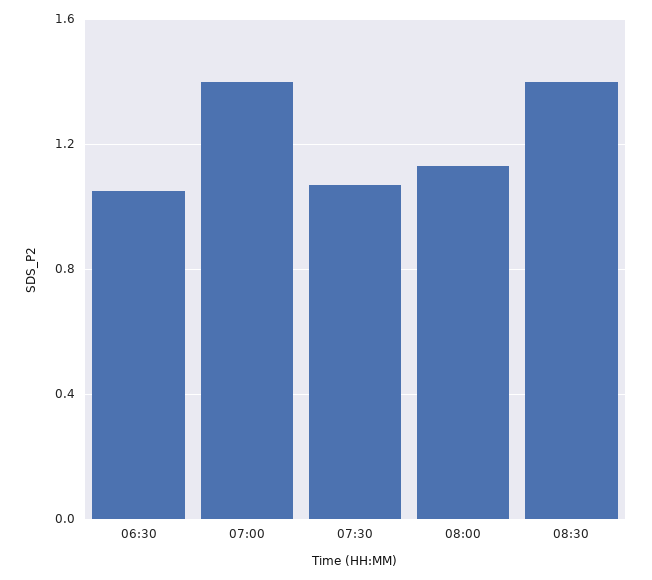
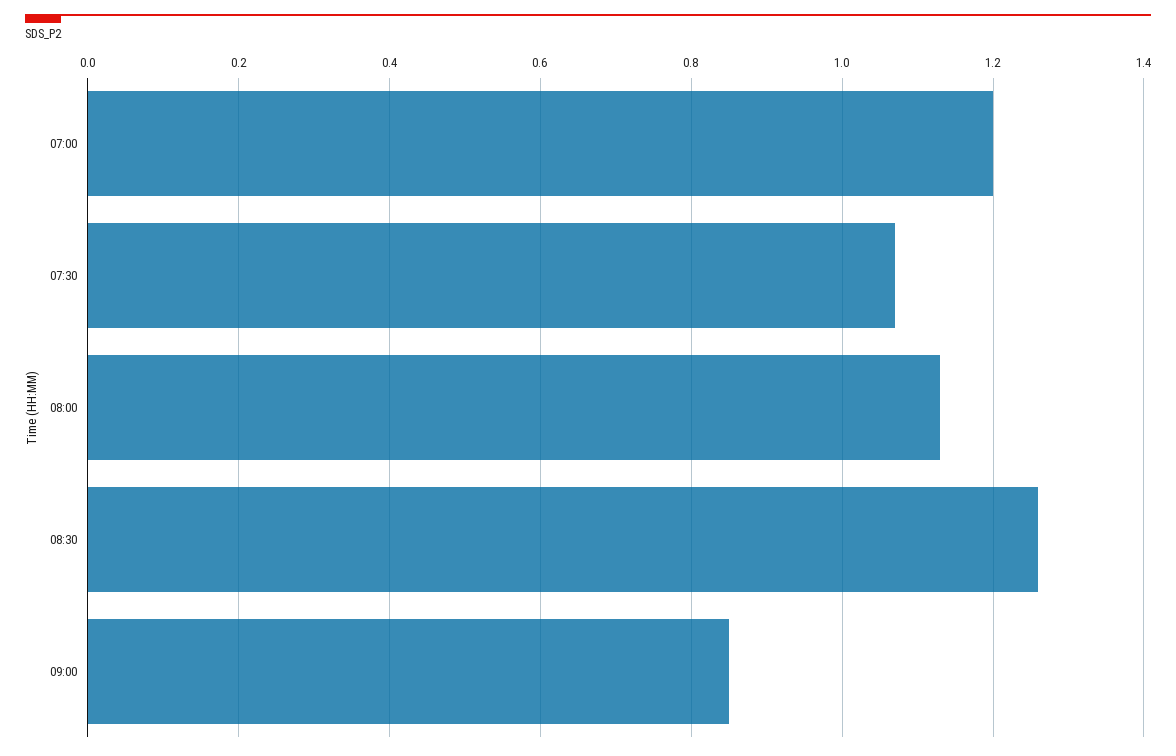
06:30: 1.05 -> none
07:00: 1.4 -> 1.2
08:30: 1.4 -> 1.25
09:00: none -> 0.85

